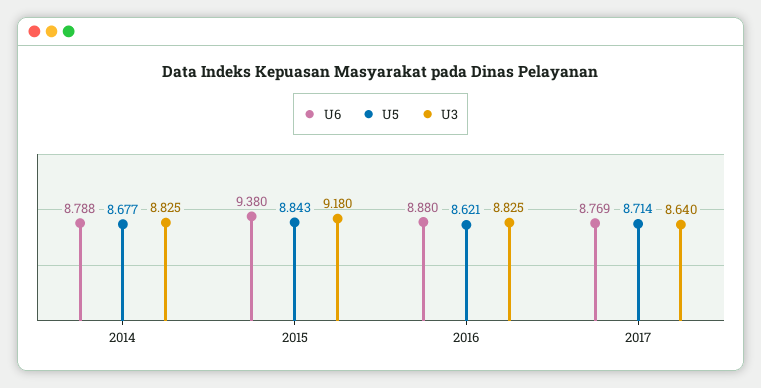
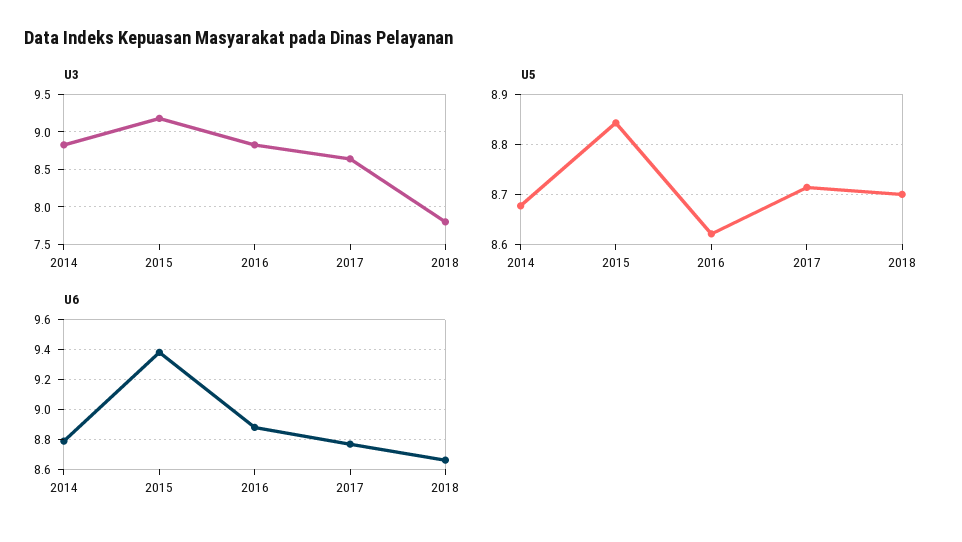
U3, 2018: none -> 7.8
U5, 2018: none -> 8.7
U6, 2018: none -> 8.65

